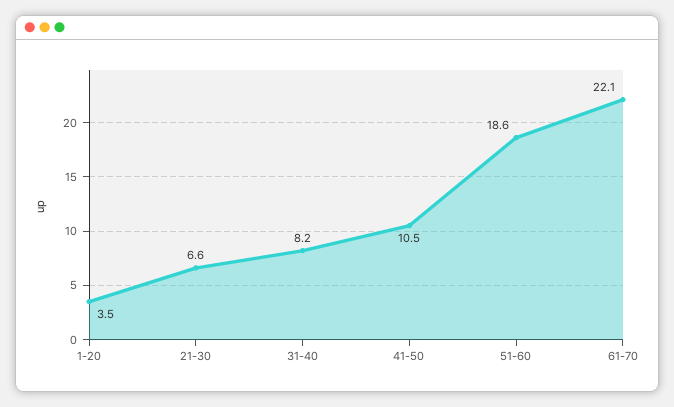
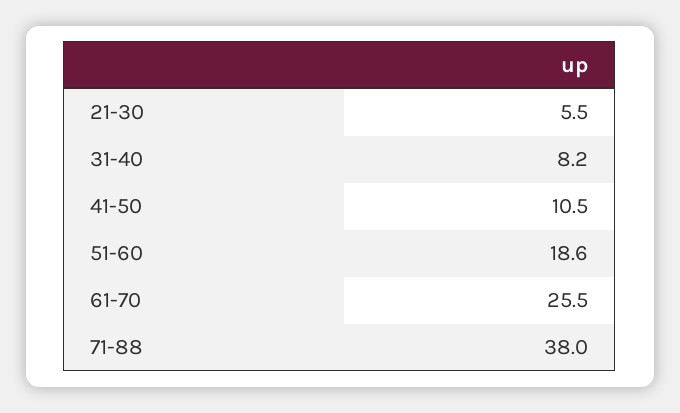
1-20: 3.5 -> none
21-30: 6.6 -> 5.5
61-70: 22.1 -> 25.5
71-88: none -> 38

